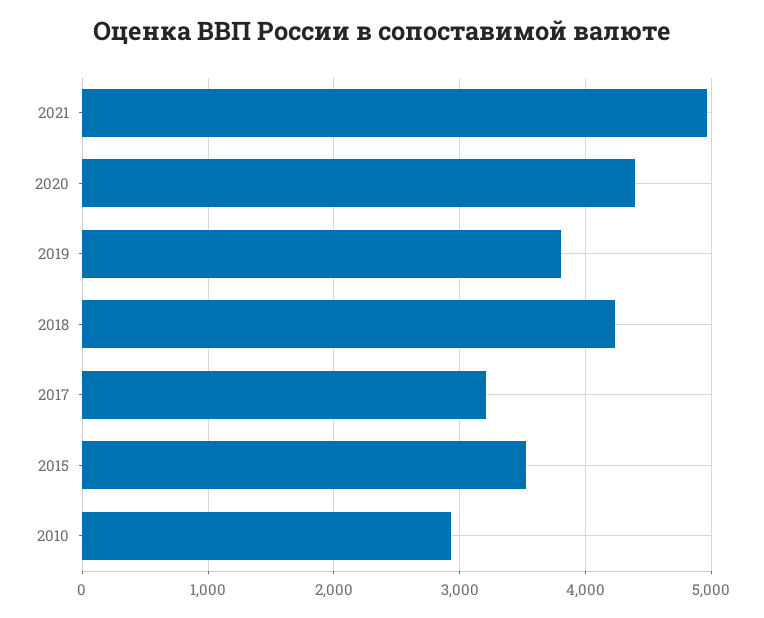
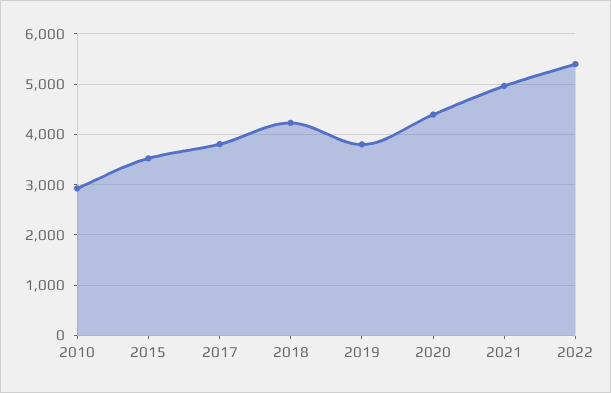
2017: 3200 -> 3800
2022: none -> 5400

